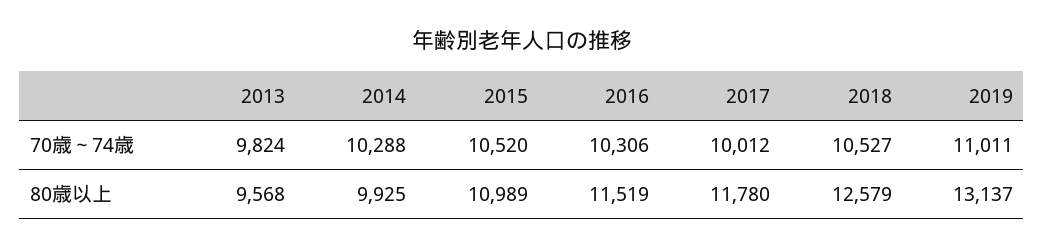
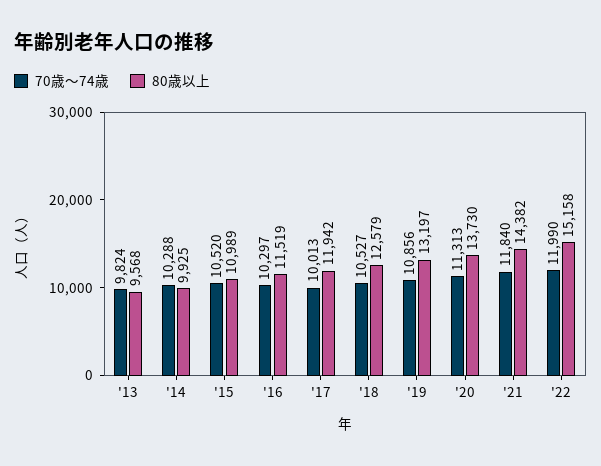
70歳～74歳, 2016: 10306 -> 10297
70歳～74歳, 2017: 10012 -> 10013
70歳～74歳, 2019: 11011 -> 10856
80歳以上, 2017: 11780 -> 11942
80歳以上, 2019: 13137 -> 13197
70歳～74歳, '20: none -> 11313
80歳以上, '20: none -> 13730
70歳～74歳, '21: none -> 11840
80歳以上, '21: none -> 14382
70歳～74歳, '22: none -> 11990
80歳以上, '22: none -> 15158

